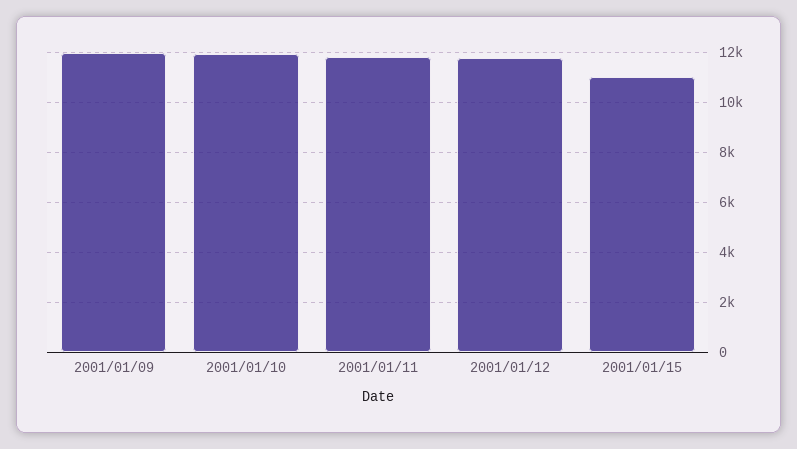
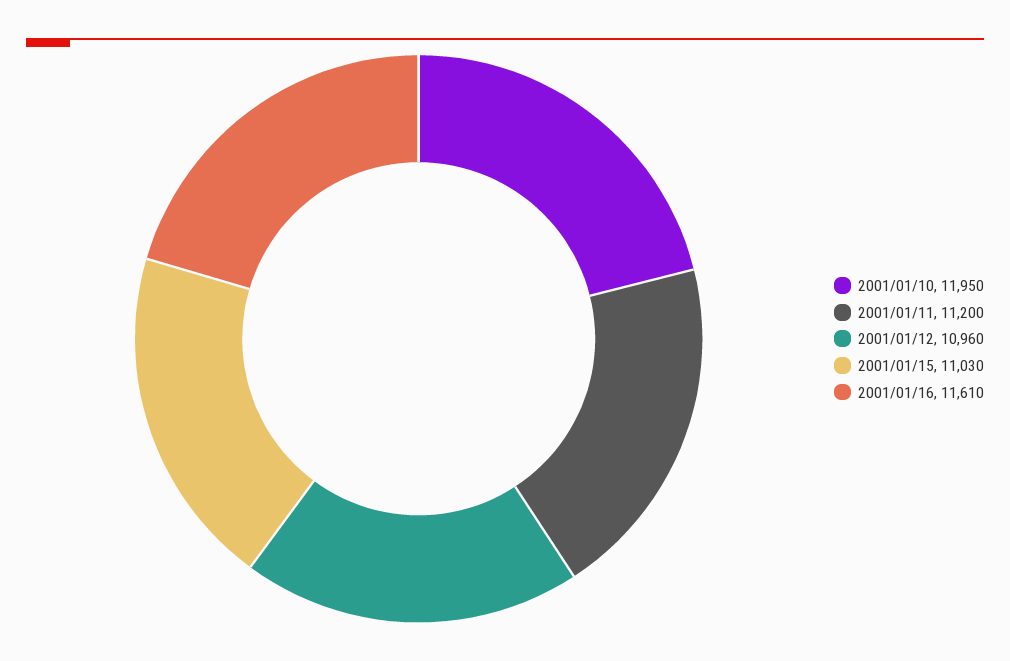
2001/01/09: 12000 -> none
2001/01/11: 11750 -> 11200
2001/01/12: 11750 -> 10960
2001/01/16: none -> 11610

